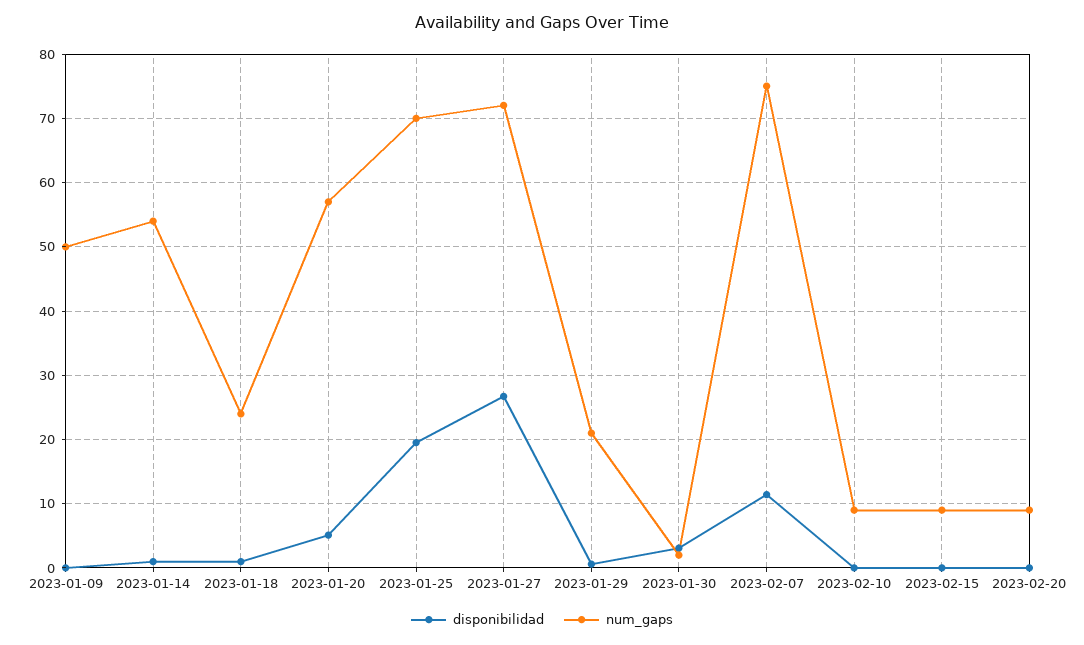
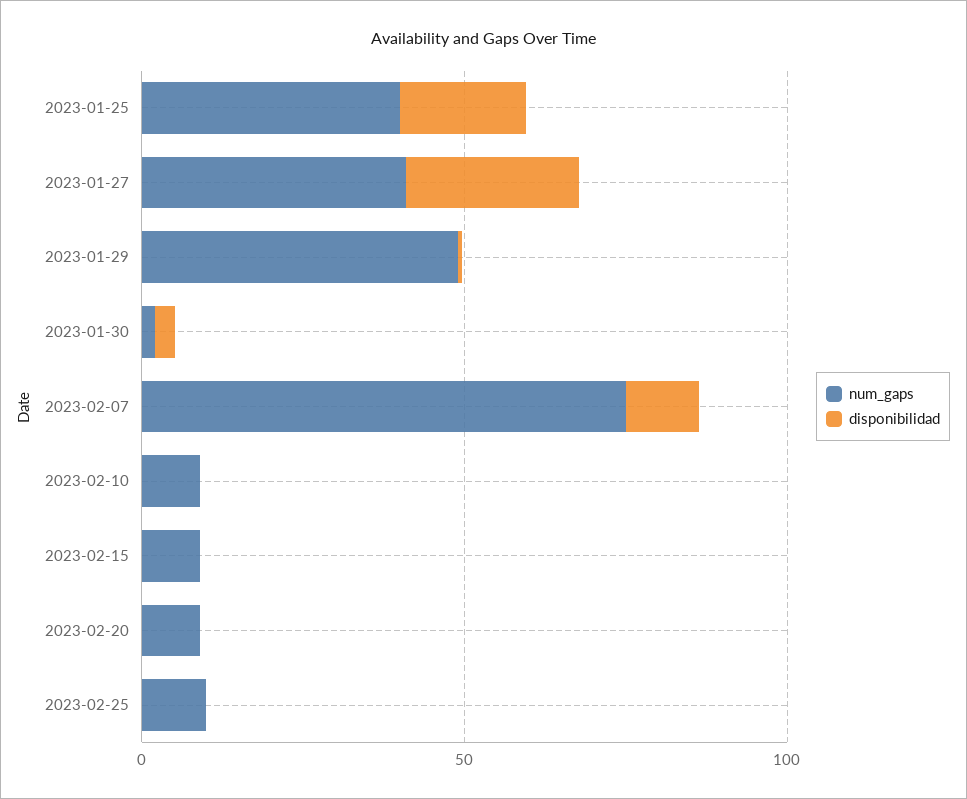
disponibilidad, 2023-01-09: 0 -> none
num_gaps, 2023-01-09: 50 -> none
disponibilidad, 2023-01-14: 1 -> none
num_gaps, 2023-01-14: 54 -> none
disponibilidad, 2023-01-18: 1 -> none
num_gaps, 2023-01-18: 24 -> none
disponibilidad, 2023-01-20: 5 -> none
num_gaps, 2023-01-20: 57 -> none
num_gaps, 2023-01-25: 70 -> 40
num_gaps, 2023-01-27: 72 -> 40
num_gaps, 2023-01-29: 21 -> 50
num_gaps, 2023-02-25: none -> 10
disponibilidad, 2023-02-25: none -> 0

